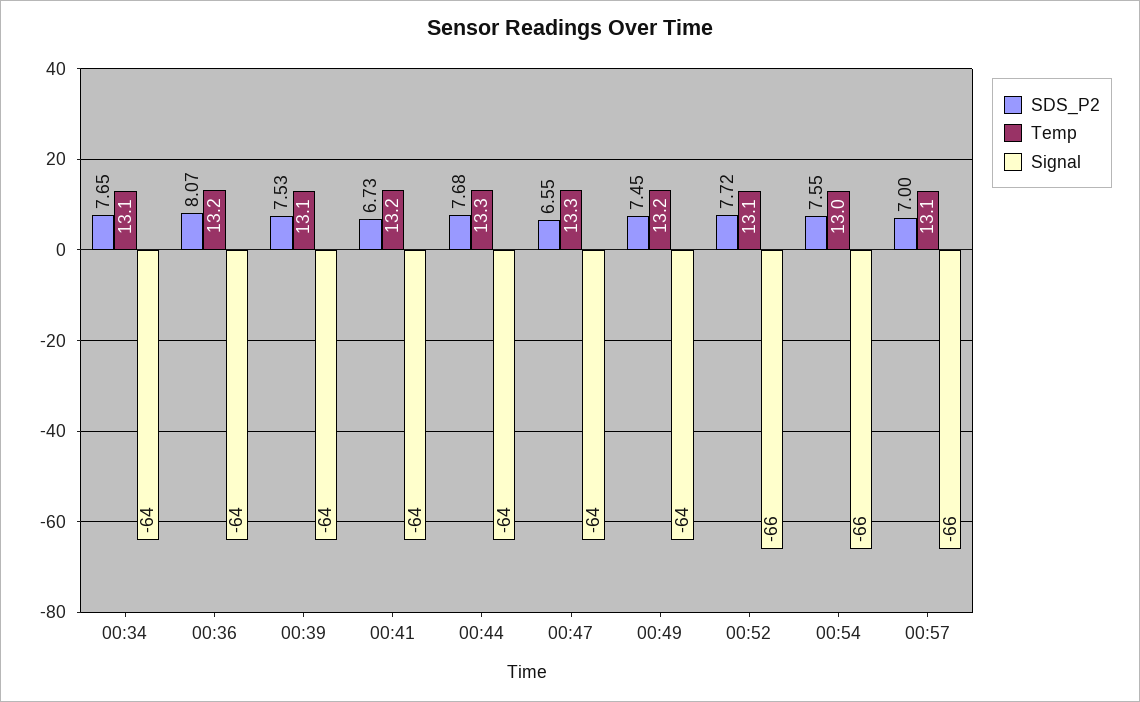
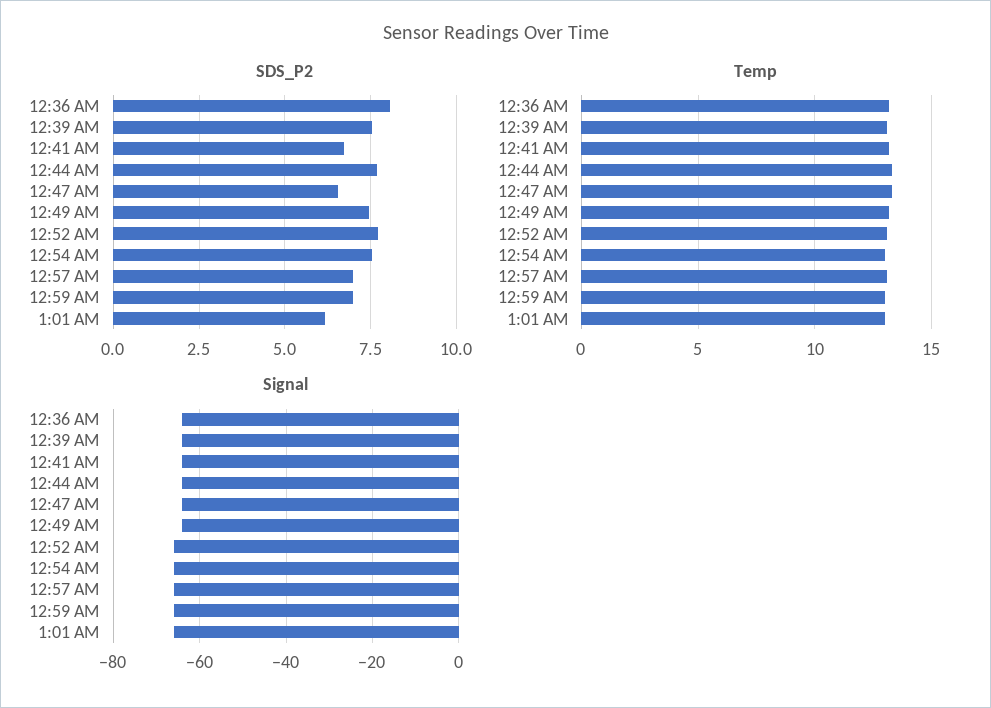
SDS_P2, 00:34: 7.65 -> none
Temp, 00:34: 13.1 -> none
Signal, 00:34: -64 -> none
SDS_P2, 12:59 AM: none -> 7
SDS_P2, 1:01 AM: none -> 6.25
Temp, 12:59 AM: none -> 13
Temp, 1:01 AM: none -> 13
Signal, 12:59 AM: none -> -65
Signal, 1:01 AM: none -> -65

